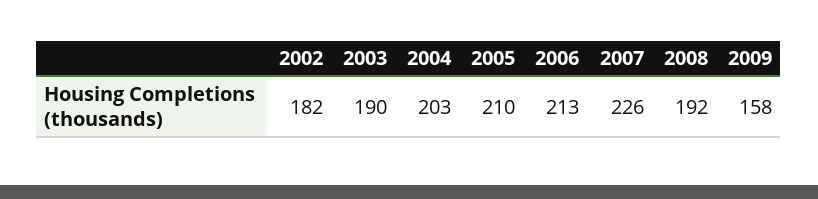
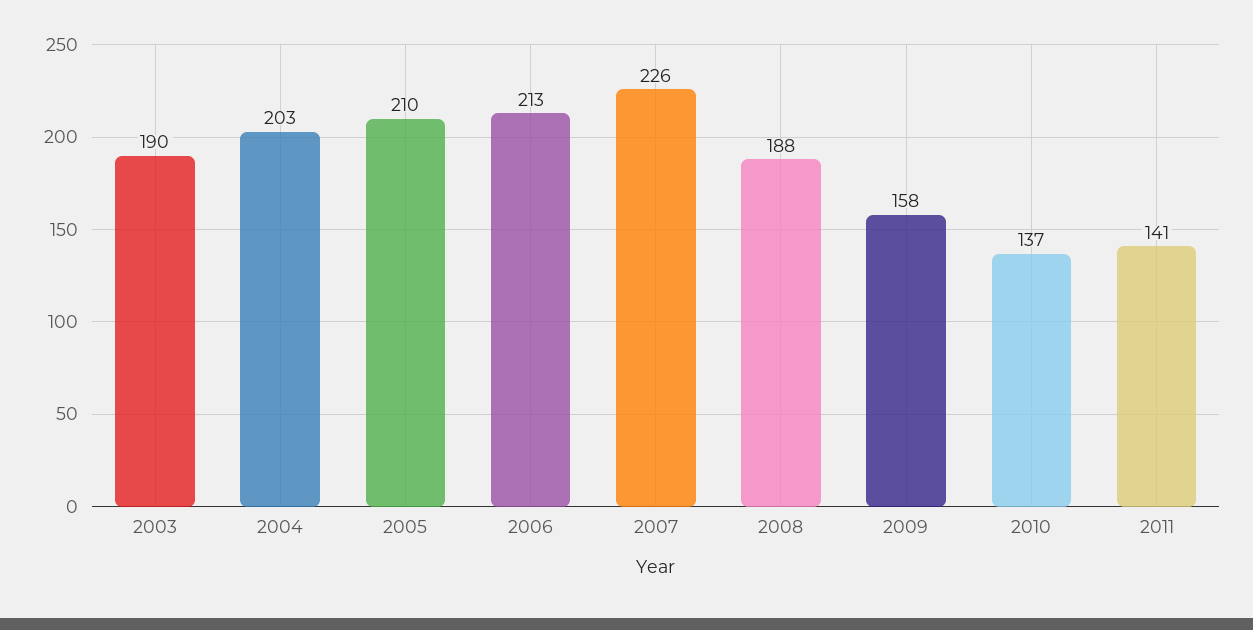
2002: 182 -> none
2008: 192 -> 188
2010: none -> 137
2011: none -> 141

